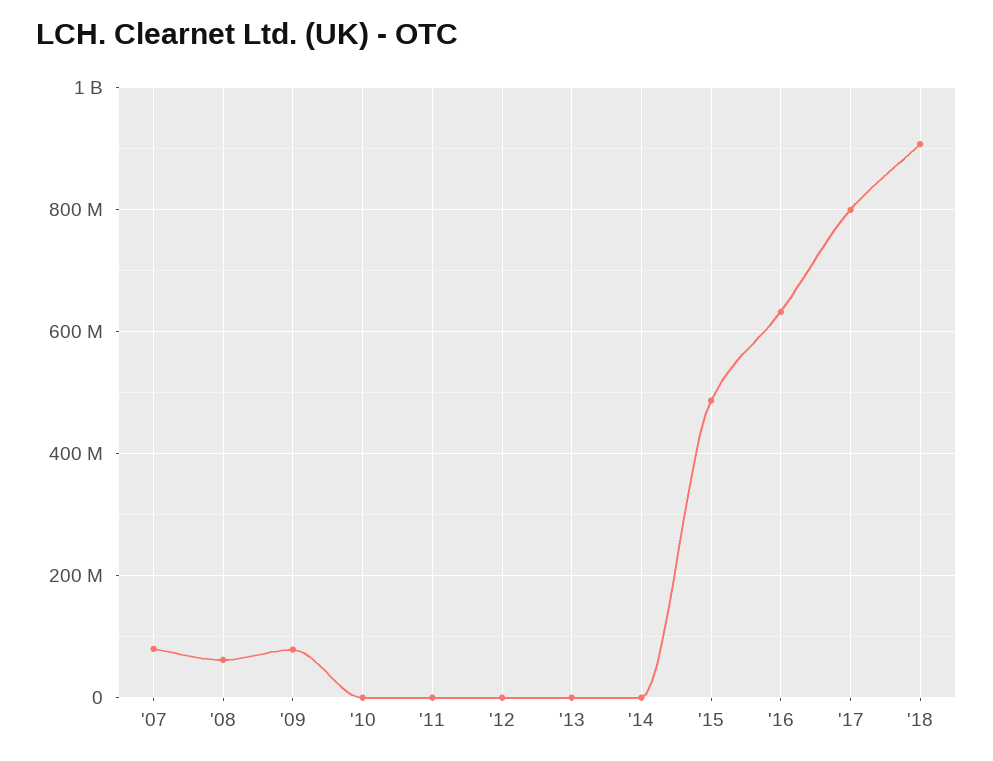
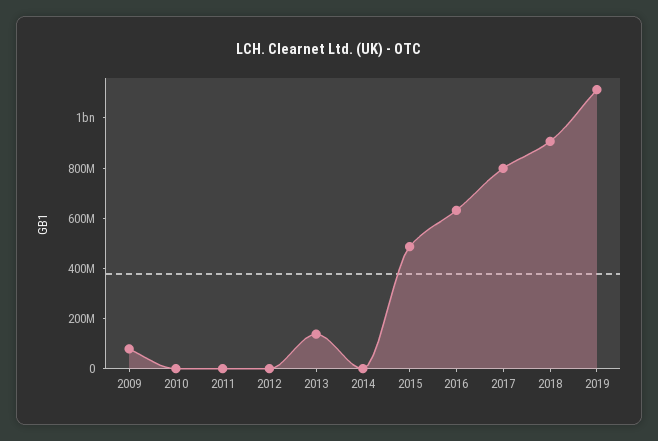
'07: 80000000 -> none
'08: 60000000 -> none
'13: 0 -> 150000000
2019: none -> 1100000000

